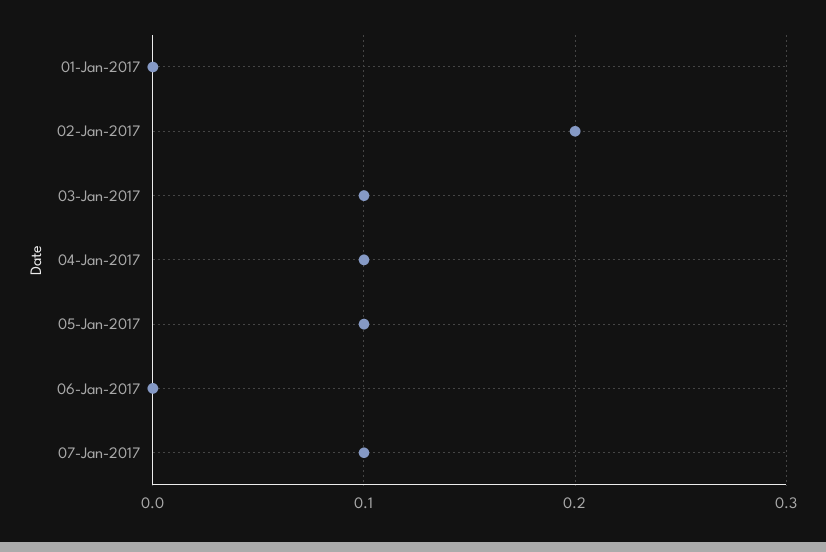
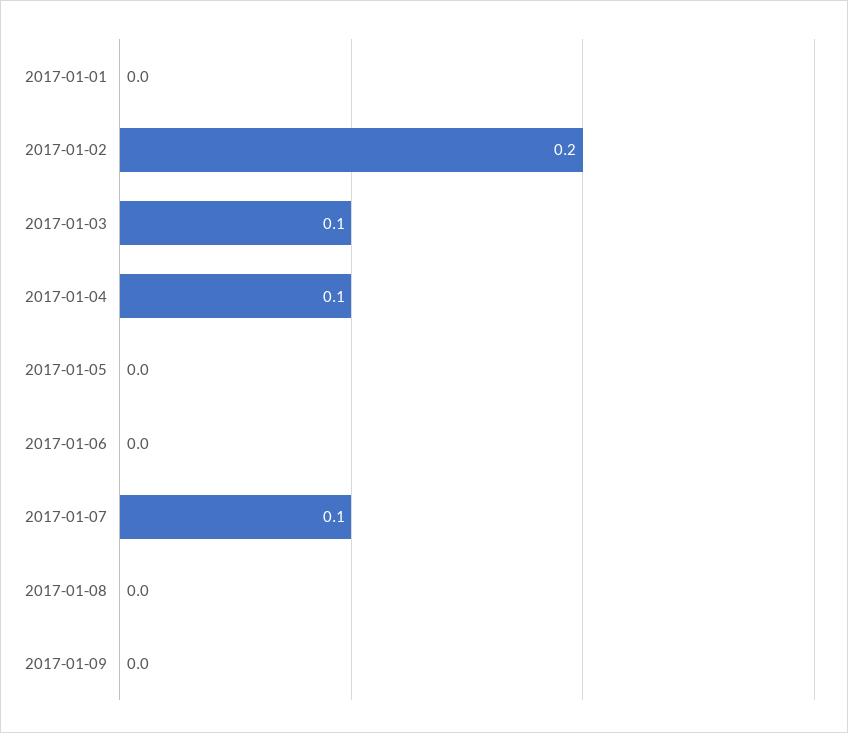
05-Jan-2017: 0.1 -> 0
2017-01-08: none -> 0
2017-01-09: none -> 0

